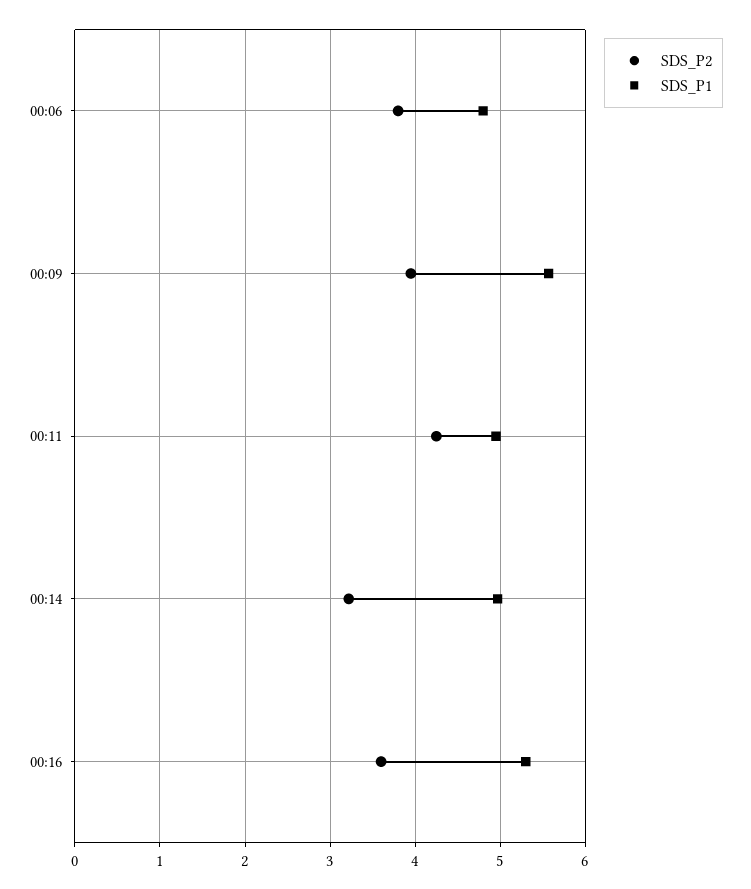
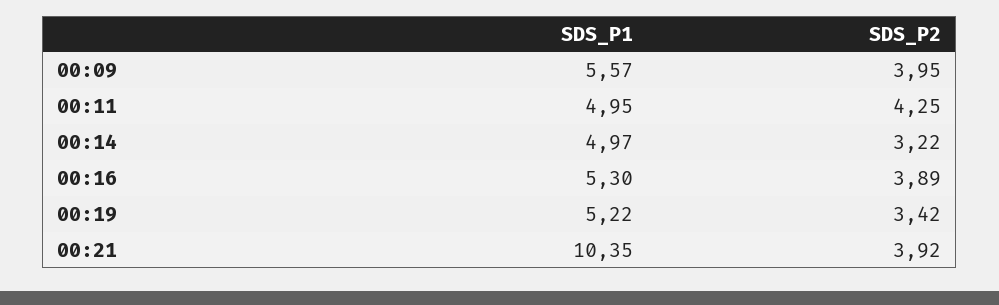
SDS_P2, 00:06: 3.8 -> none
SDS_P1, 00:06: 4.8 -> none
SDS_P2, 00:16: 3.6 -> 3.89
SDS_P1, 00:19: none -> 5.22
SDS_P2, 00:19: none -> 3.42
SDS_P1, 00:21: none -> 10.35
SDS_P2, 00:21: none -> 3.92

